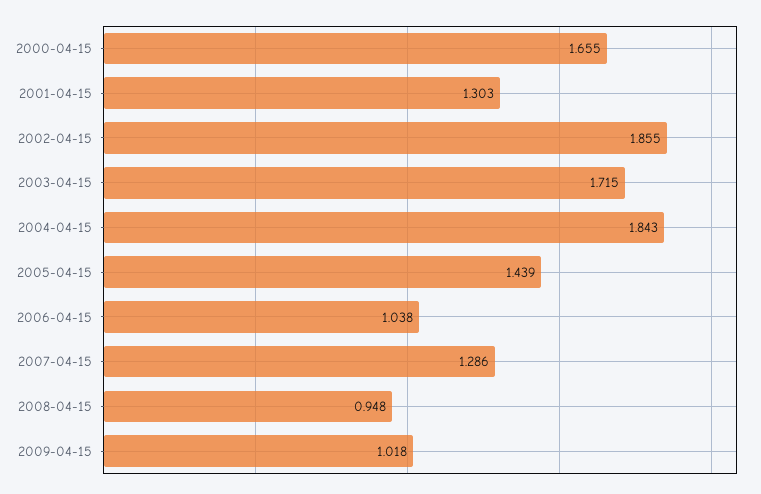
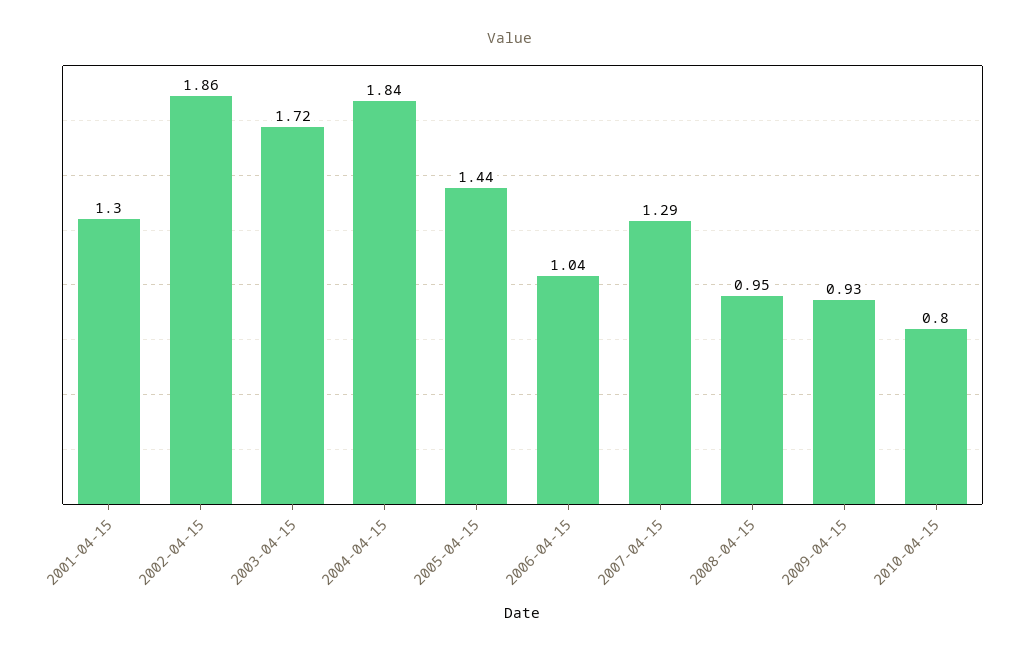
2000-04-15: 1.655 -> none
2009-04-15: 1.018 -> 0.93
2010-04-15: none -> 0.8

